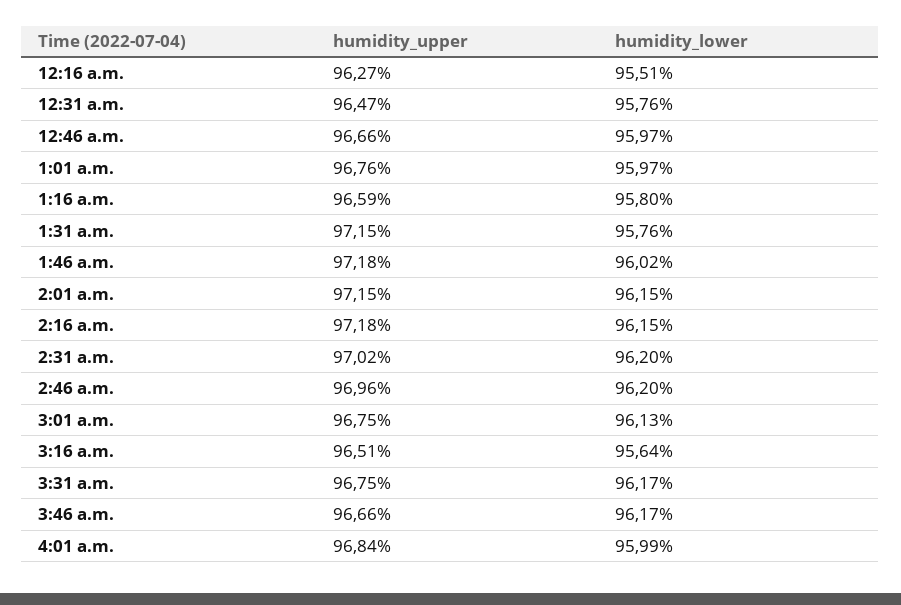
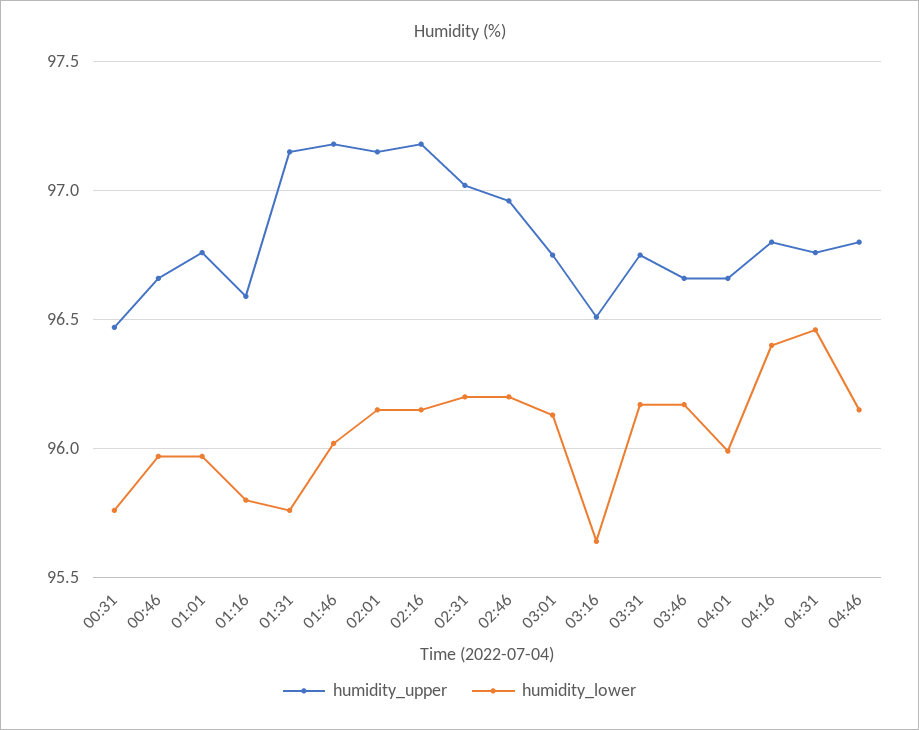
humidity_upper, 12:16 a.m.: 96.27 -> none
humidity_lower, 12:16 a.m.: 95.51 -> none
humidity_upper, 4:01 a.m.: 96.84 -> 96.65
humidity_upper, 04:16: none -> 96.8
humidity_lower, 04:16: none -> 96.4
humidity_upper, 04:31: none -> 96.75
humidity_lower, 04:31: none -> 96.45
humidity_upper, 04:46: none -> 96.8
humidity_lower, 04:46: none -> 96.15

